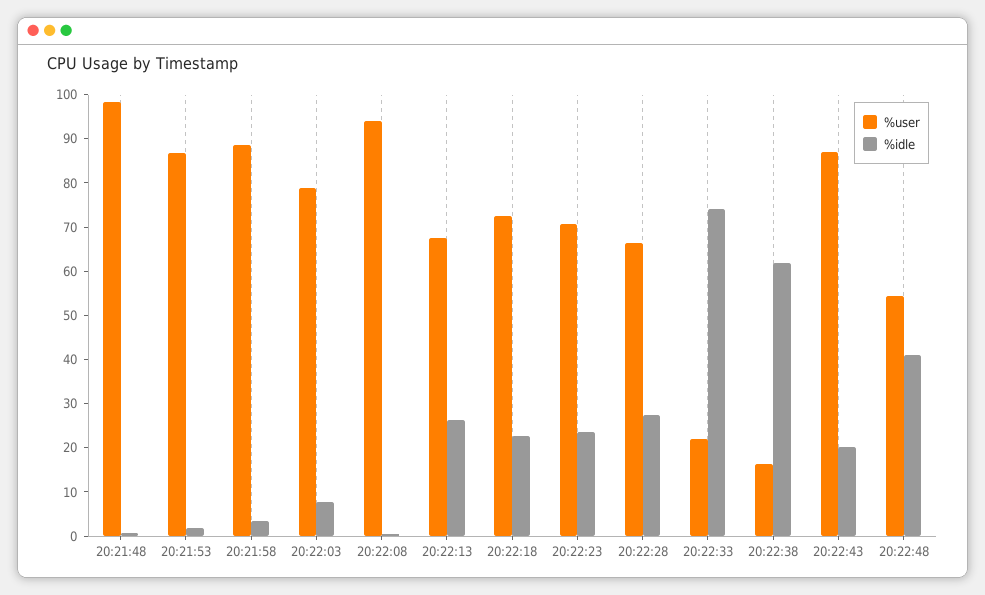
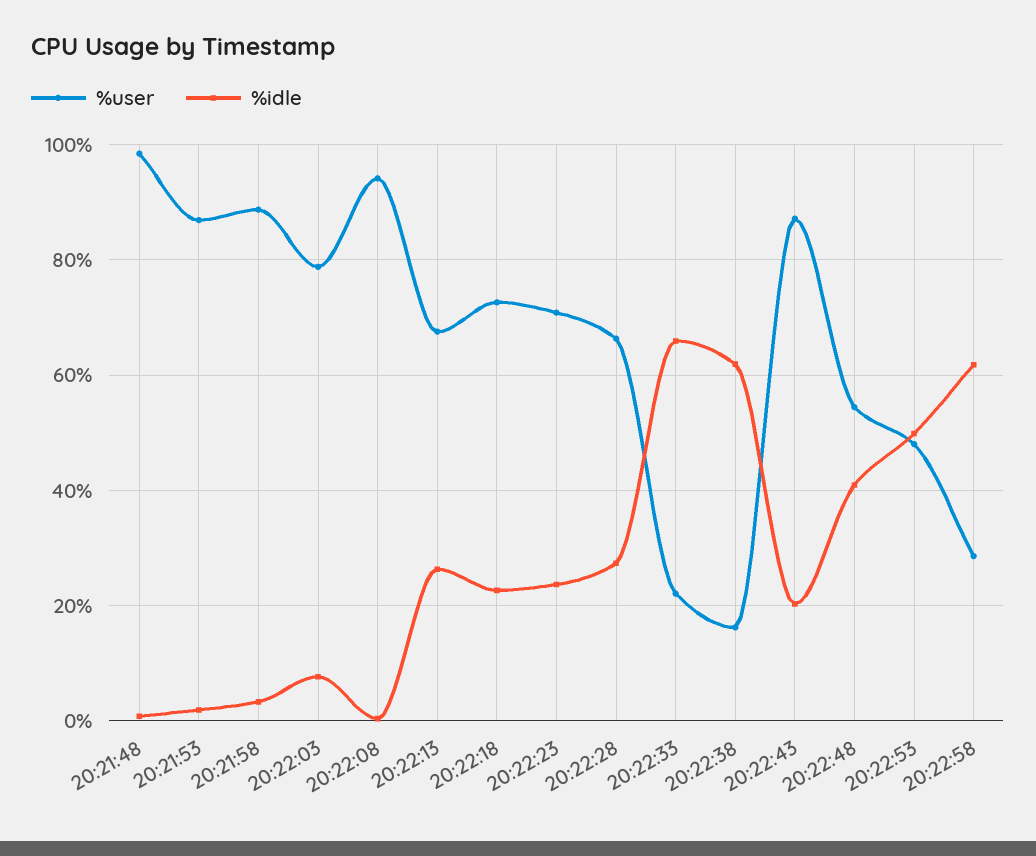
%idle, 20:22:33: 74 -> 66
%user, 20:22:53: none -> 48
%idle, 20:22:53: none -> 50
%user, 20:22:58: none -> 28
%idle, 20:22:58: none -> 62

